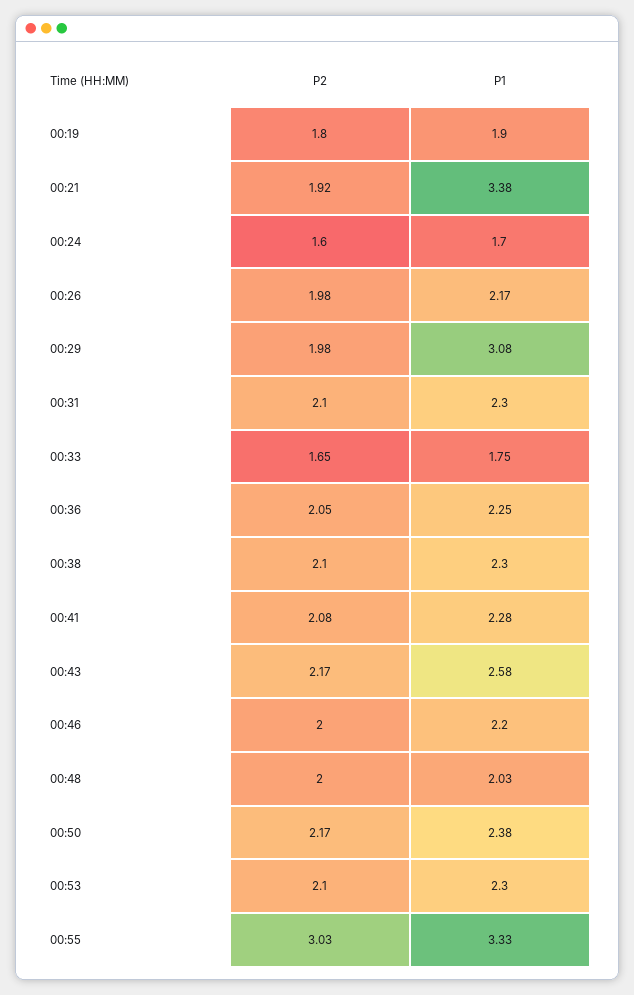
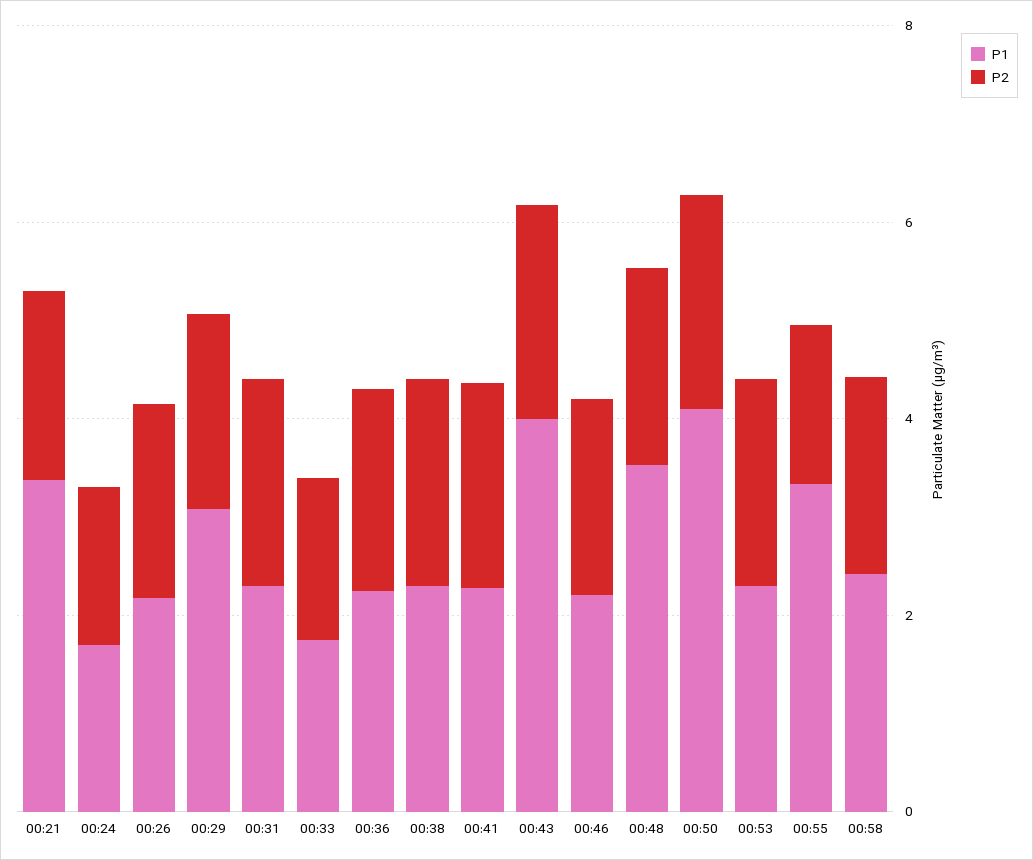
P2, 00:19: 1.8 -> none
P1, 00:19: 1.9 -> none
P1, 00:43: 2.58 -> 4
P1, 00:48: 2.03 -> 3.5
P1, 00:50: 2.38 -> 4
P2, 00:55: 3.03 -> 1.5
P1, 00:58: none -> 2.5
P2, 00:58: none -> 2

